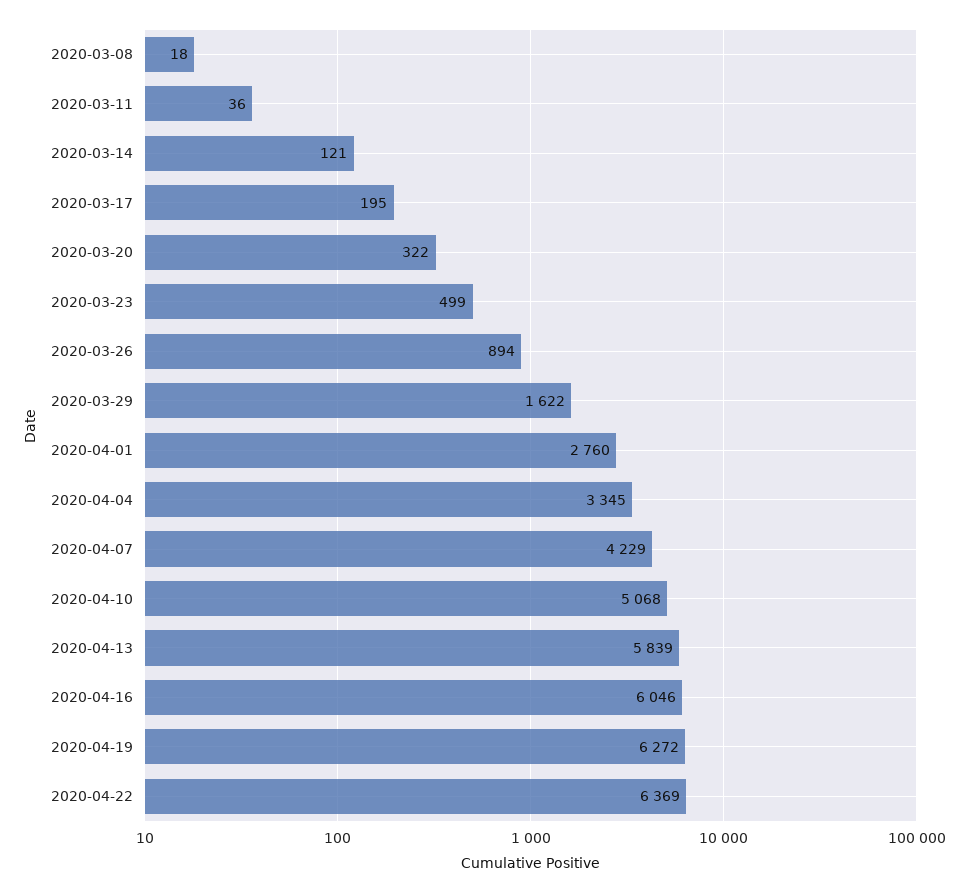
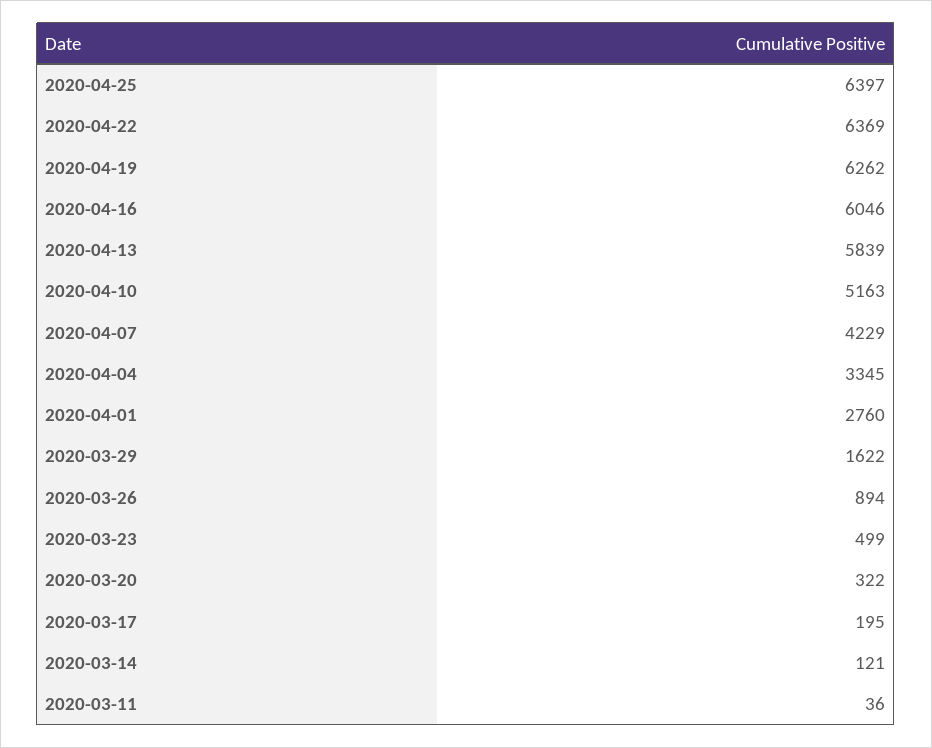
2020-03-08: 18 -> none
2020-04-10: 5068 -> 5163
2020-04-19: 6272 -> 6262
2020-04-25: none -> 6397

